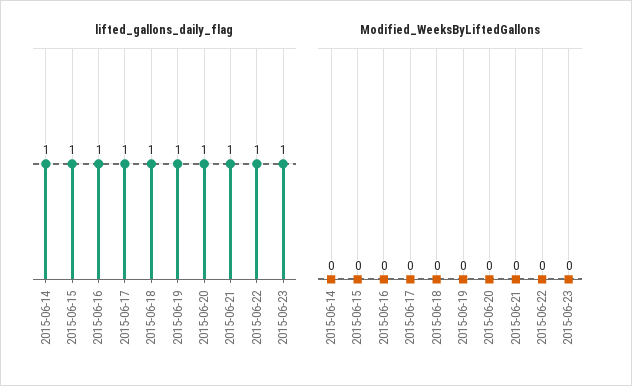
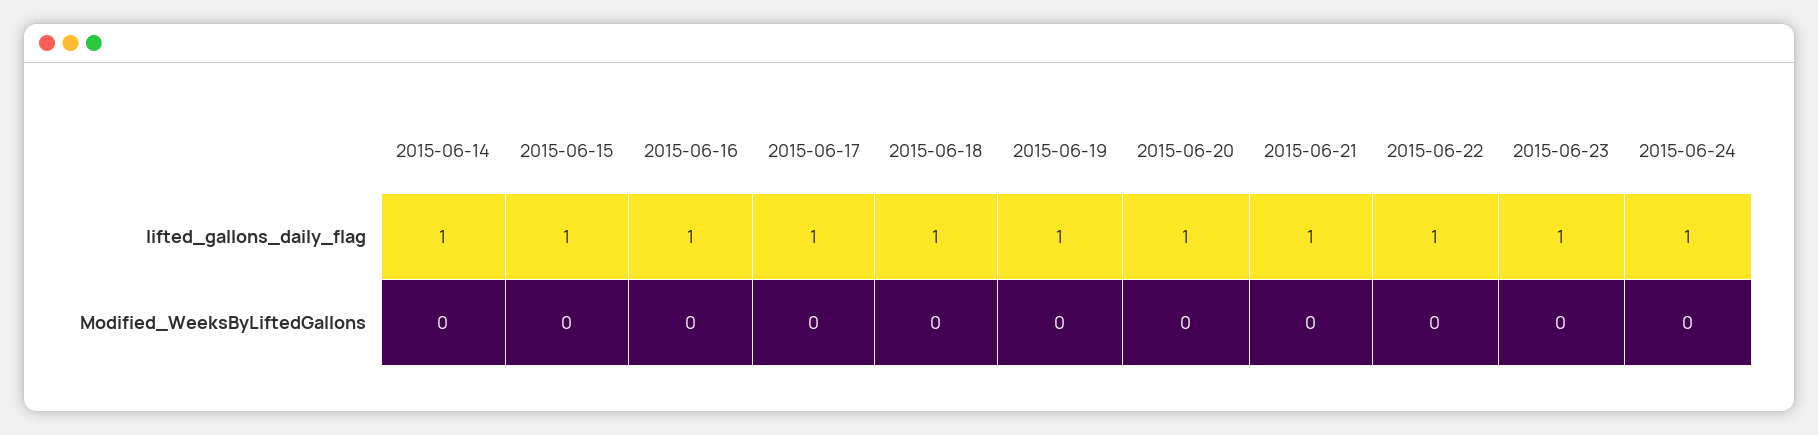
lifted_gallons_daily_flag, 2015-06-24: none -> 1
Modified_WeeksByLiftedGallons, 2015-06-24: none -> 0

